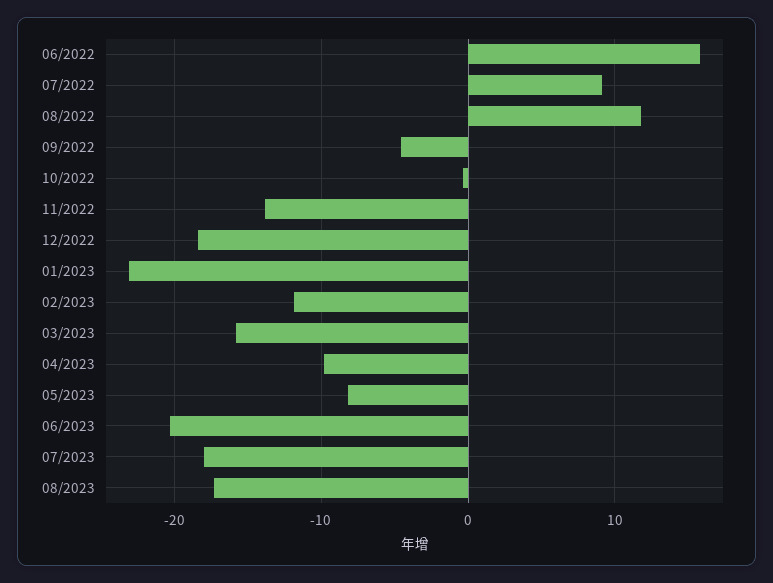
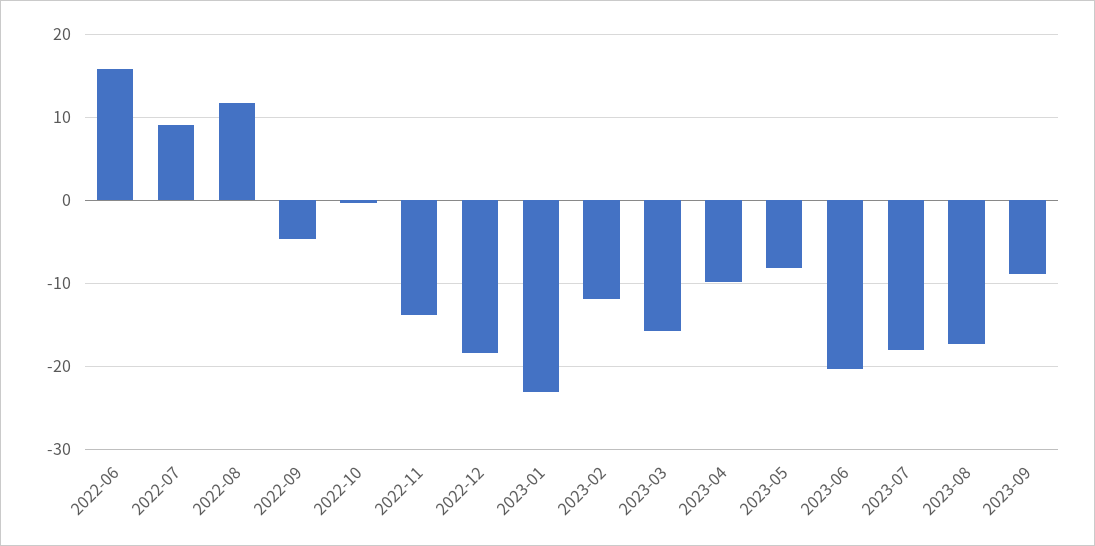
2023-09: none -> -9

